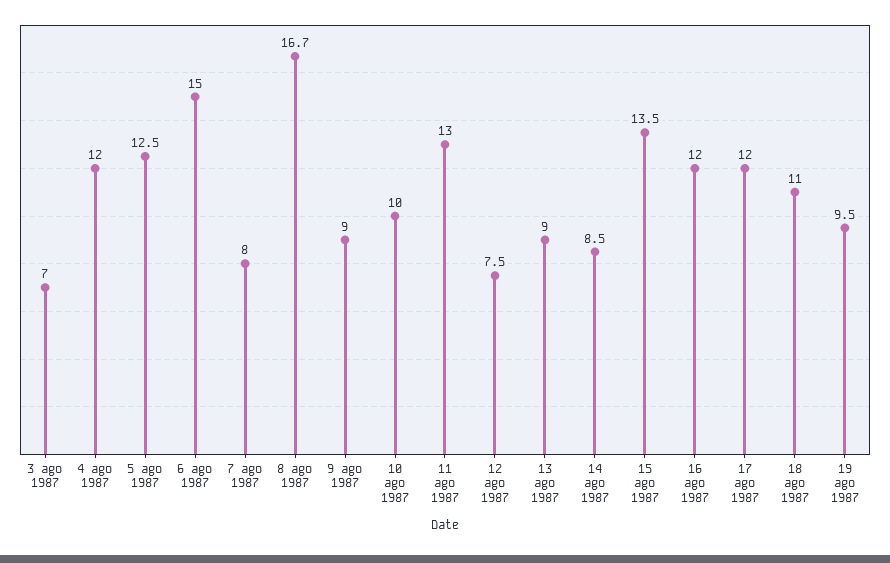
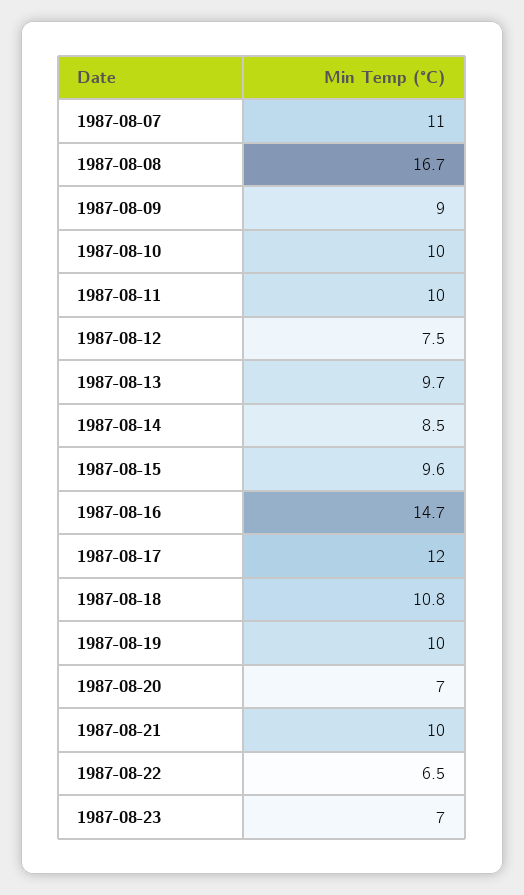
3 ago 1987: 7 -> none
4 ago 1987: 12 -> none
5 ago 1987: 12.5 -> none
6 ago 1987: 15 -> none
7 ago 1987: 8 -> 11
11 ago 1987: 13 -> 10
13 ago 1987: 9 -> 9.7
15 ago 1987: 13.5 -> 9.6
16 ago 1987: 12 -> 14.7
18 ago 1987: 11 -> 10.8
19 ago 1987: 9.5 -> 10
1987-08-20: none -> 7
1987-08-21: none -> 10
1987-08-22: none -> 6.5
1987-08-23: none -> 7

